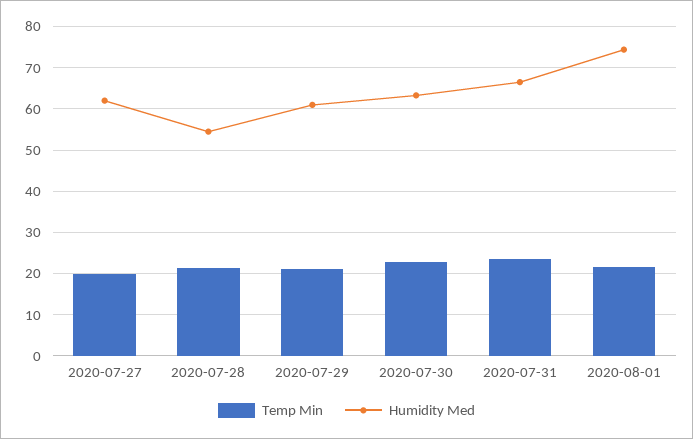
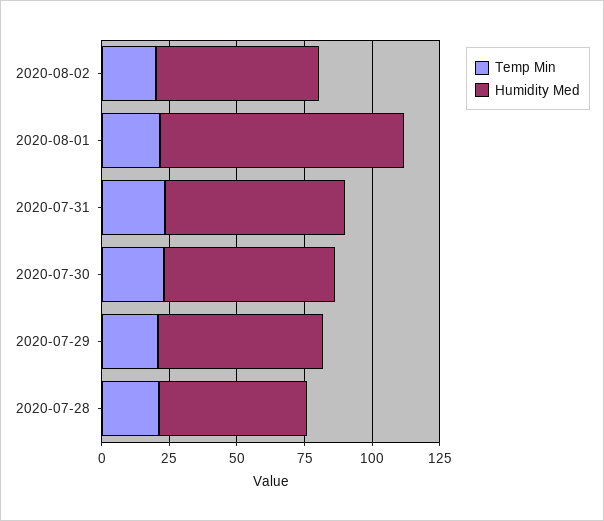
Temp Min, 2020-07-27: 20 -> none
Humidity Med, 2020-07-27: 62 -> none
Humidity Med, 2020-08-01: 74 -> 90
Temp Min, 2020-08-02: none -> 20
Humidity Med, 2020-08-02: none -> 60

